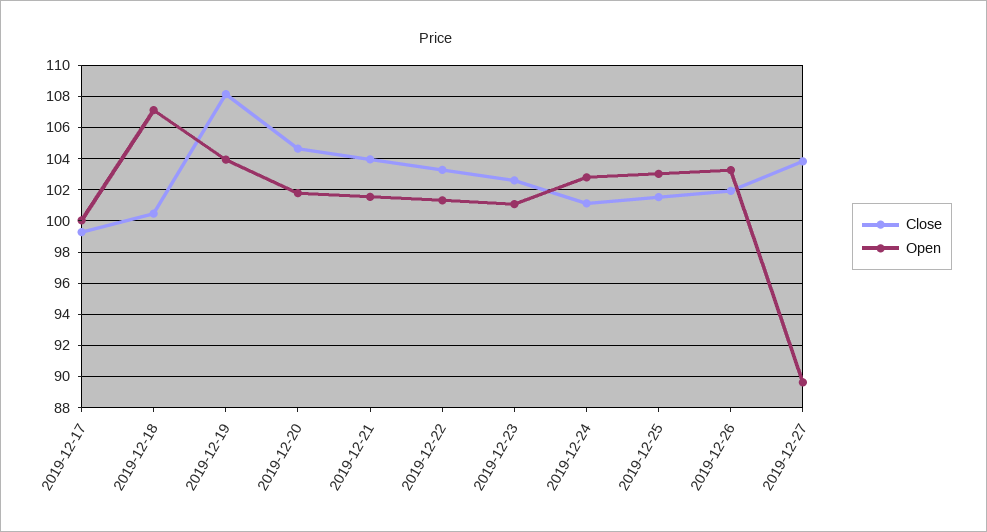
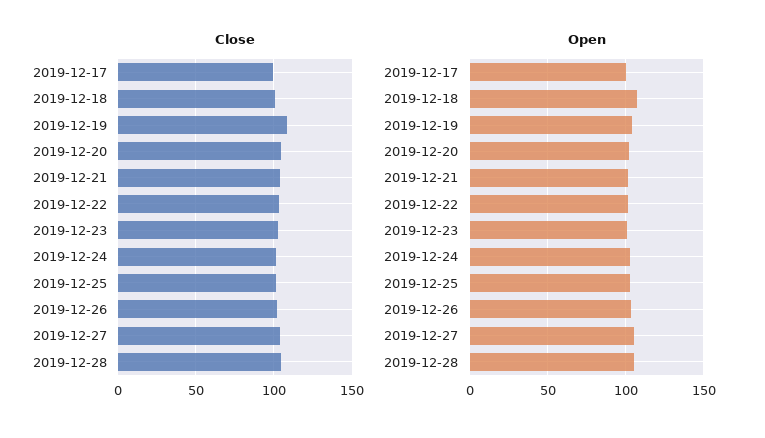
Open, 2019-12-27: 89.5 -> 105
Close, 2019-12-28: none -> 105
Open, 2019-12-28: none -> 105

